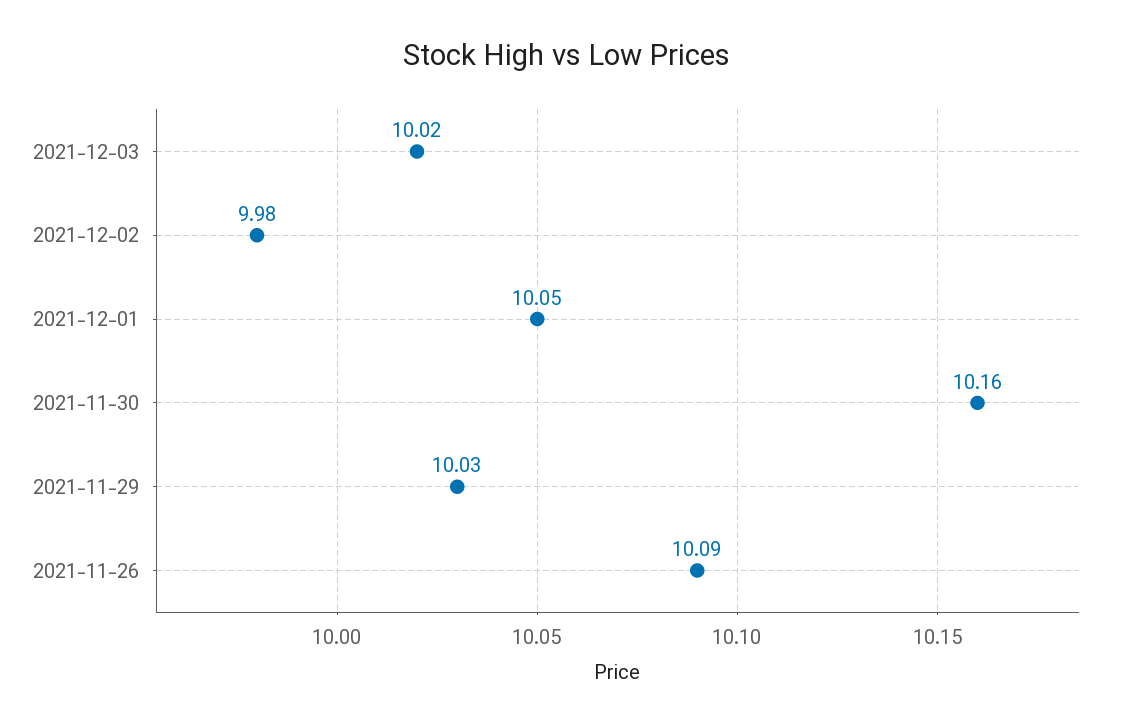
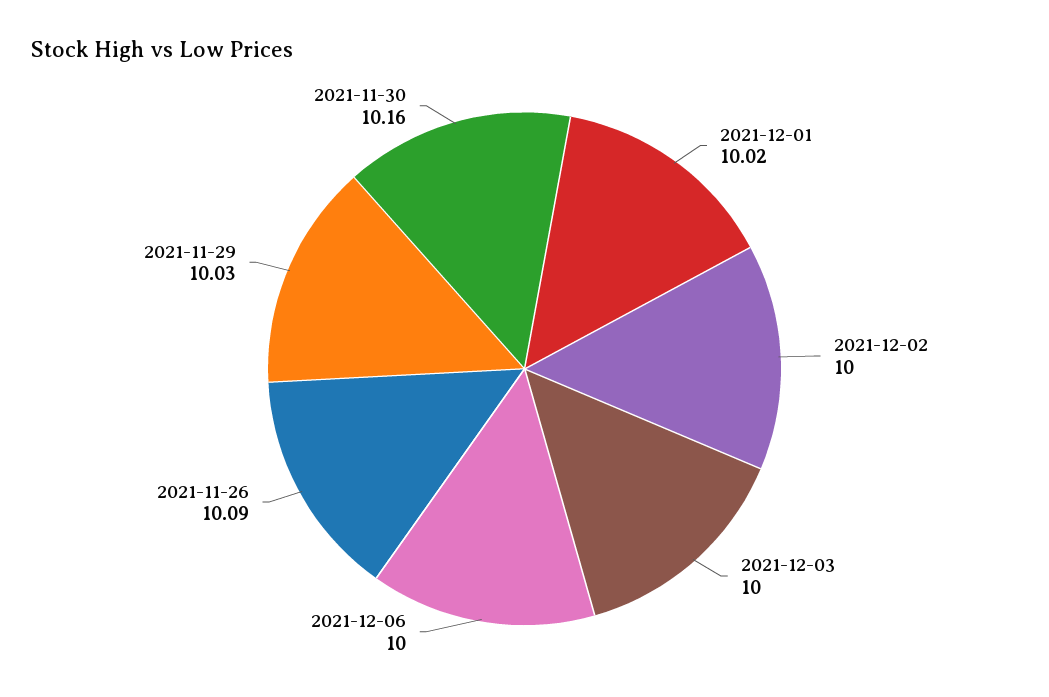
2021-12-03: 10.02 -> 10
2021-12-02: 9.98 -> 10
2021-12-01: 10.05 -> 10.02
2021-12-06: none -> 10

